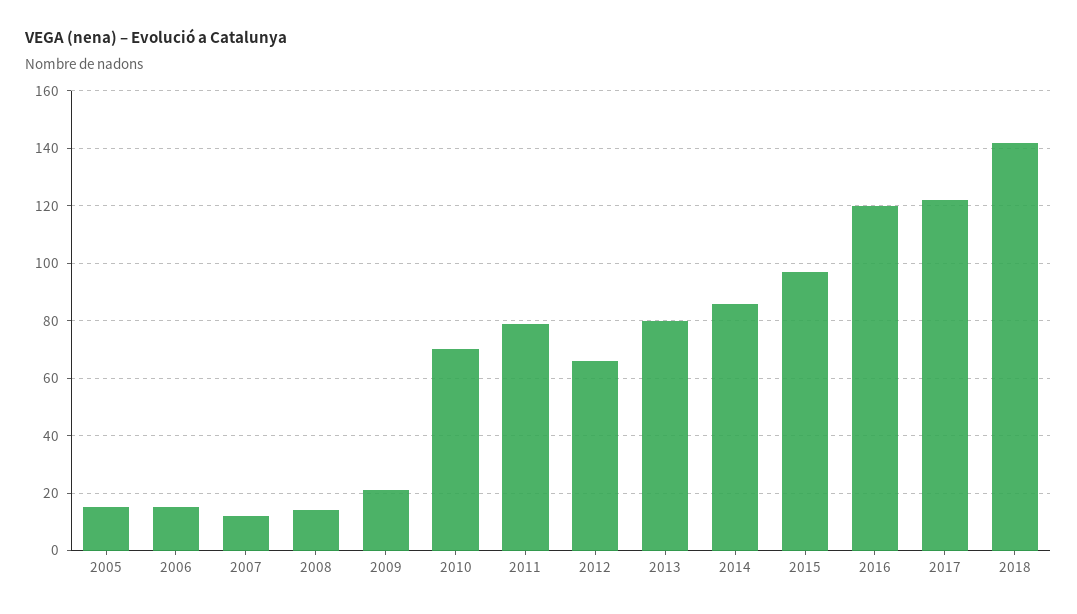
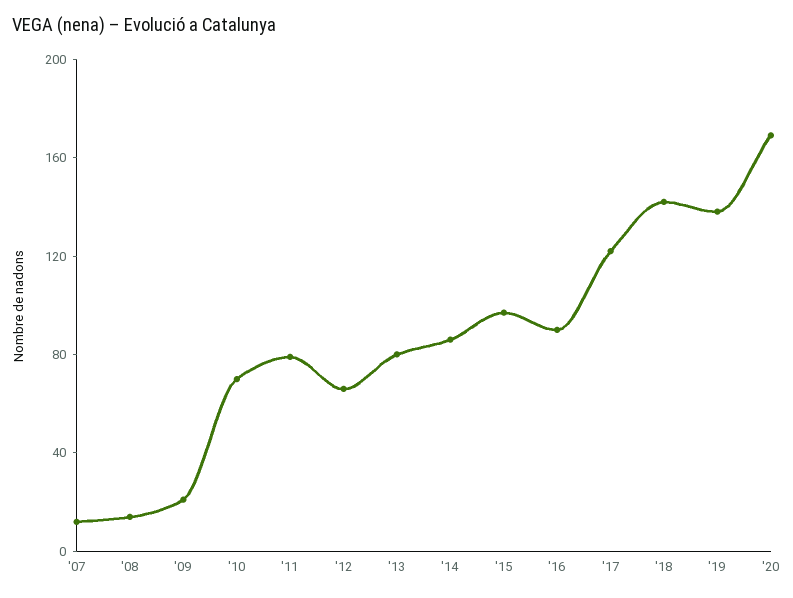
2005: 15 -> none
2006: 15 -> none
2016: 120 -> 90
'19: none -> 140
'20: none -> 170

